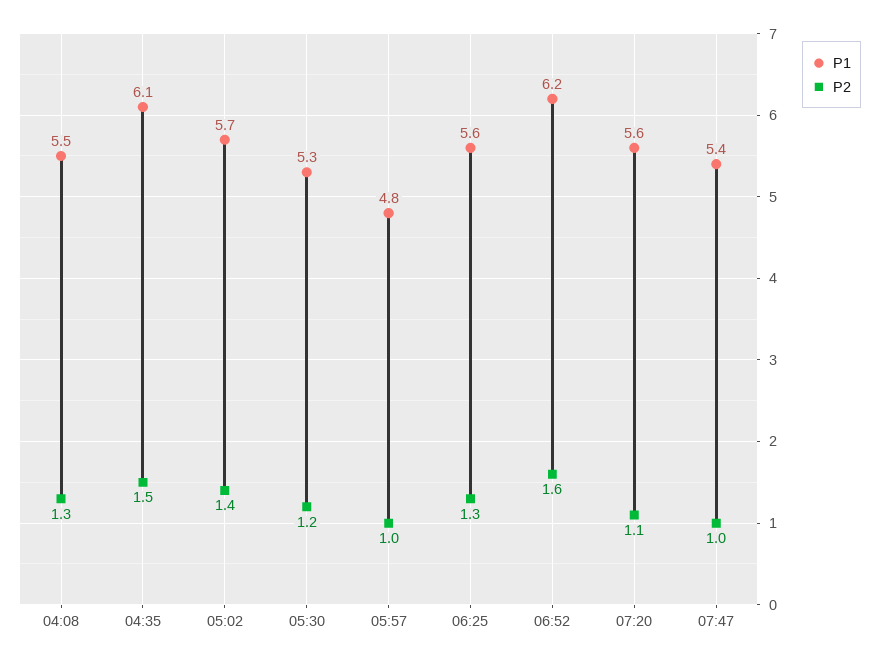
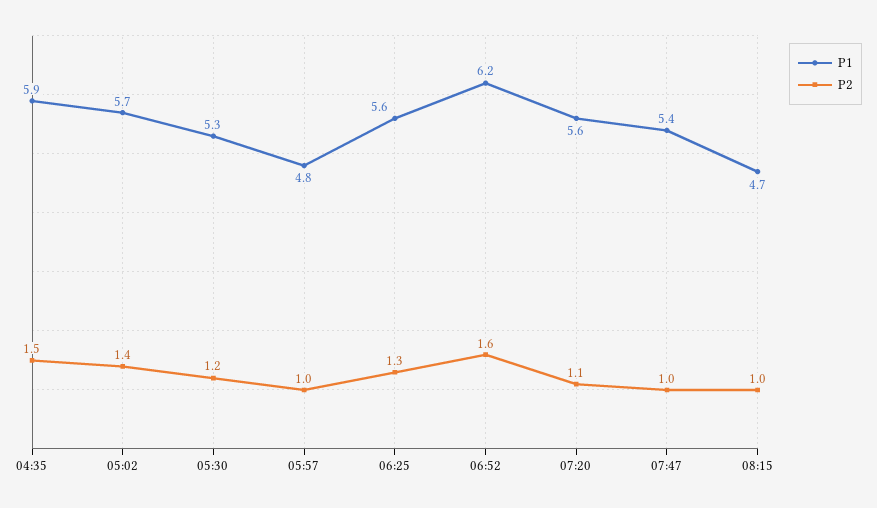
P1, 04:08: 5.5 -> none
P2, 04:08: 1.3 -> none
P1, 04:35: 6.1 -> 5.9
P1, 08:15: none -> 4.7
P2, 08:15: none -> 1

